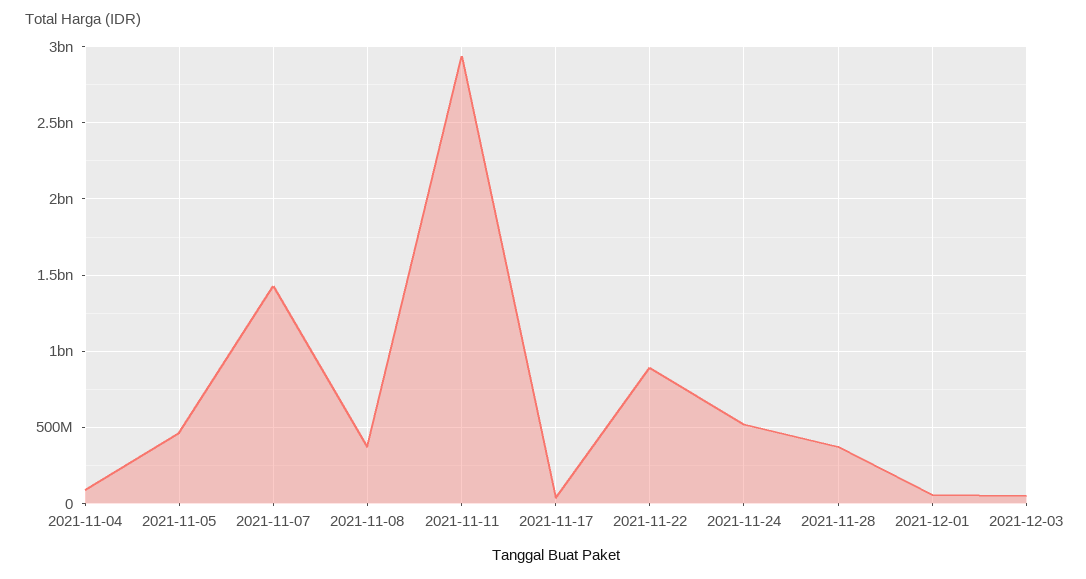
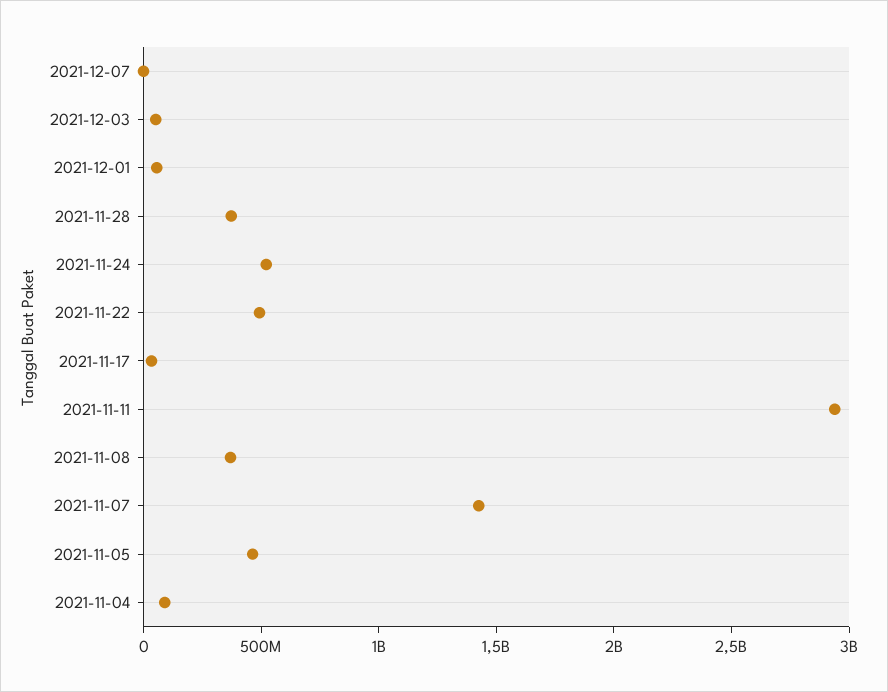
2021-11-22: 900000000 -> 500000000
2021-12-07: none -> 0

